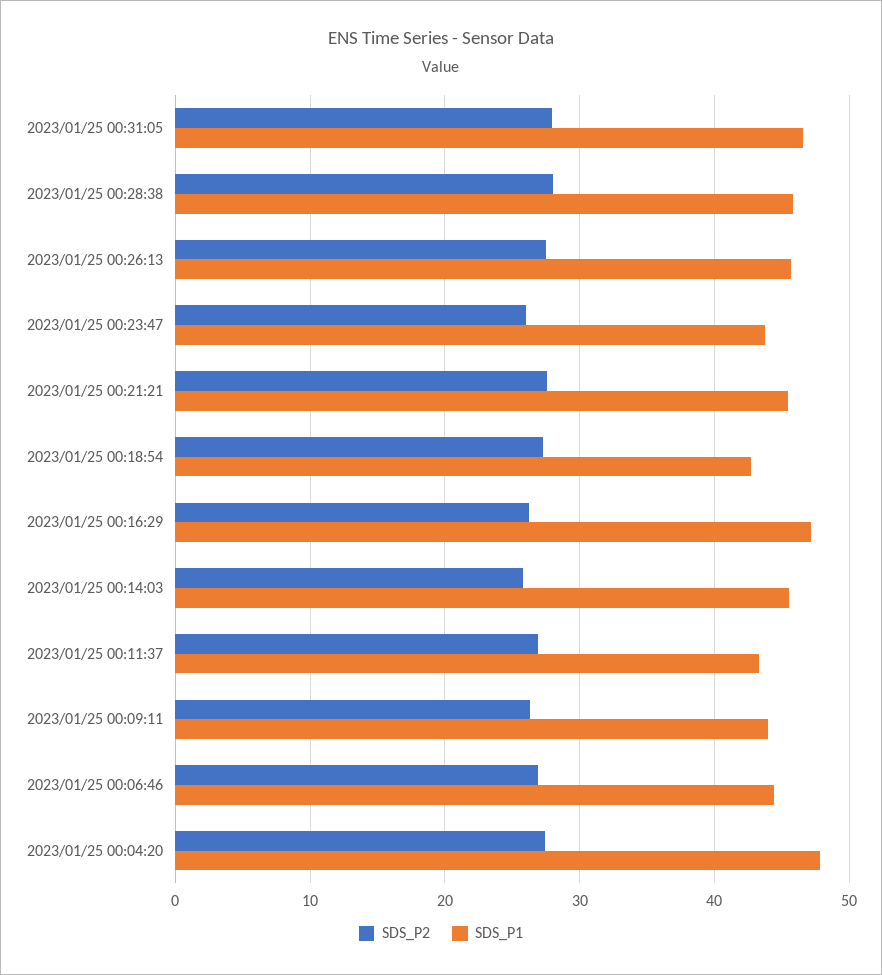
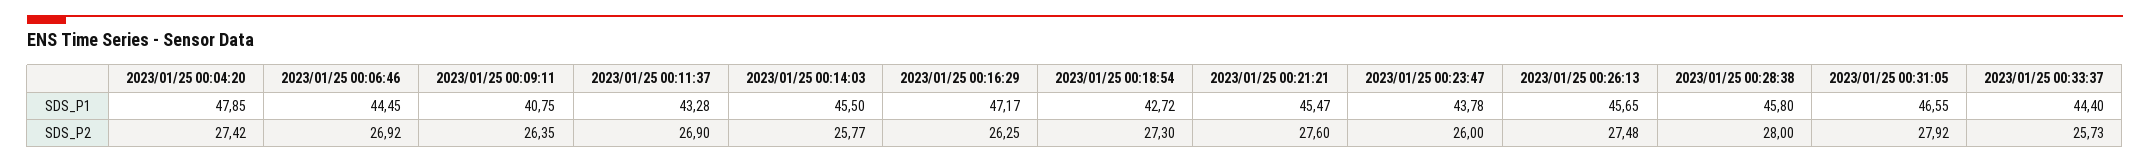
SDS_P1, 2023/01/25 00:09:11: 44 -> 40.75
SDS_P1, 2023/01/25 00:33:37: none -> 44.4
SDS_P2, 2023/01/25 00:33:37: none -> 25.73

